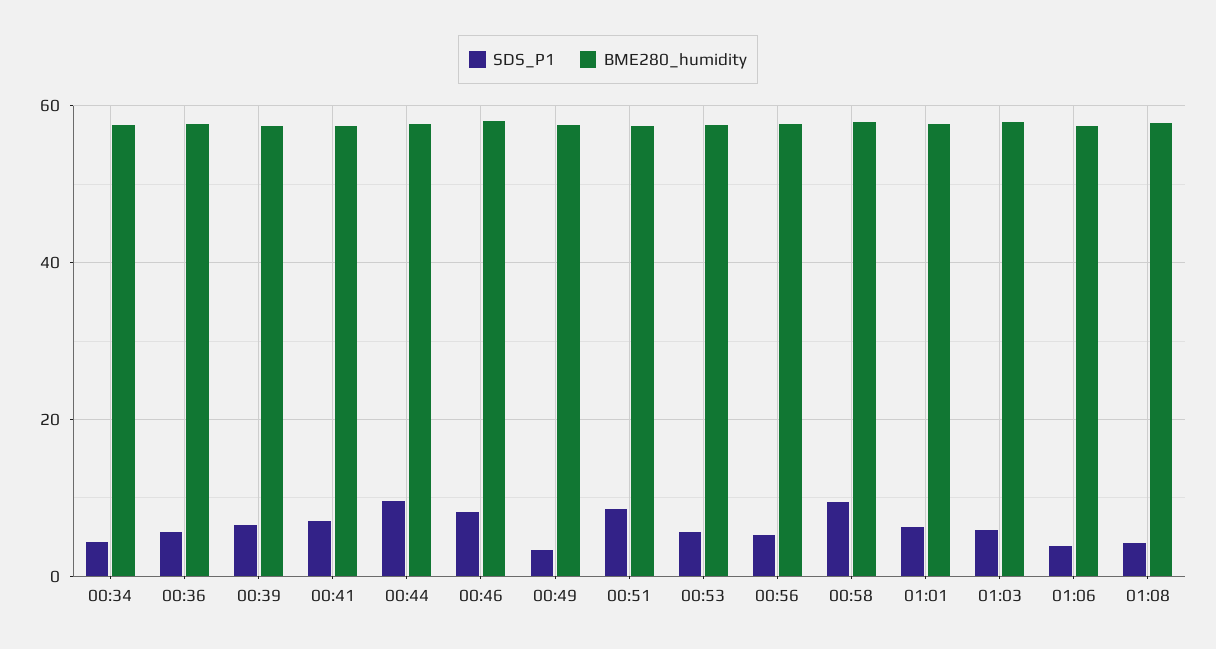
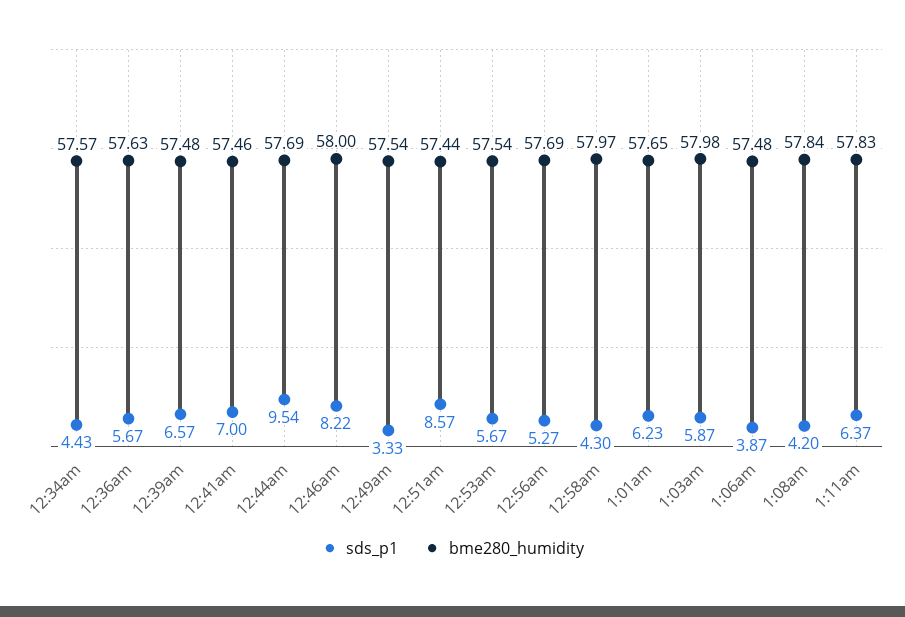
SDS_P1, 00:58: 10 -> 4.3
SDS_P1, 1:11am: none -> 6.37
BME280_humidity, 1:11am: none -> 57.83

